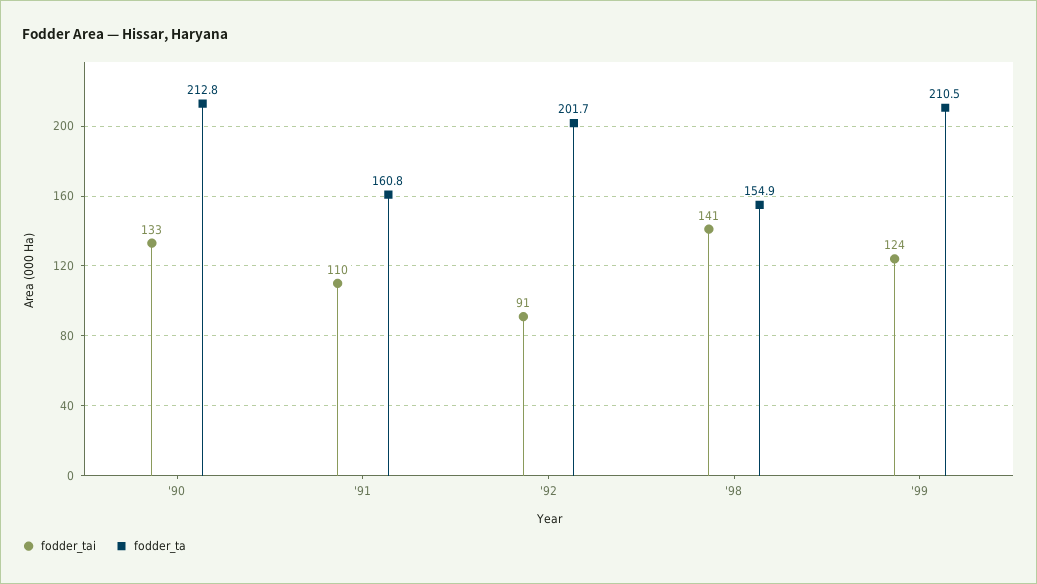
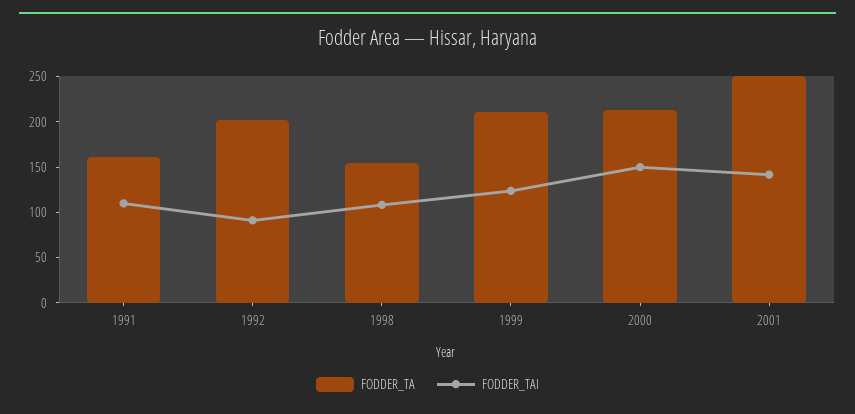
fodder_tai, '90: 133 -> none
fodder_ta, '90: 212.8 -> none
fodder_tai, '98: 141 -> 110
fodder_ta, 2000: none -> 210
fodder_tai, 2000: none -> 150
fodder_ta, 2001: none -> 250
fodder_tai, 2001: none -> 140

